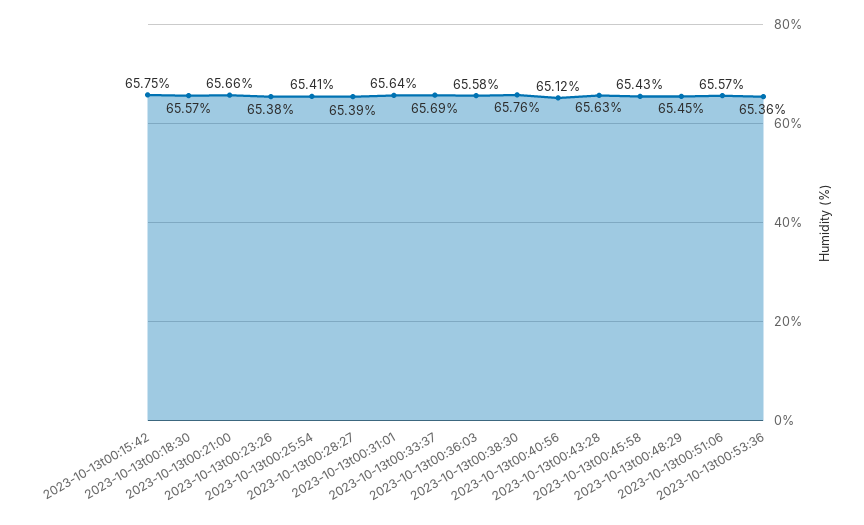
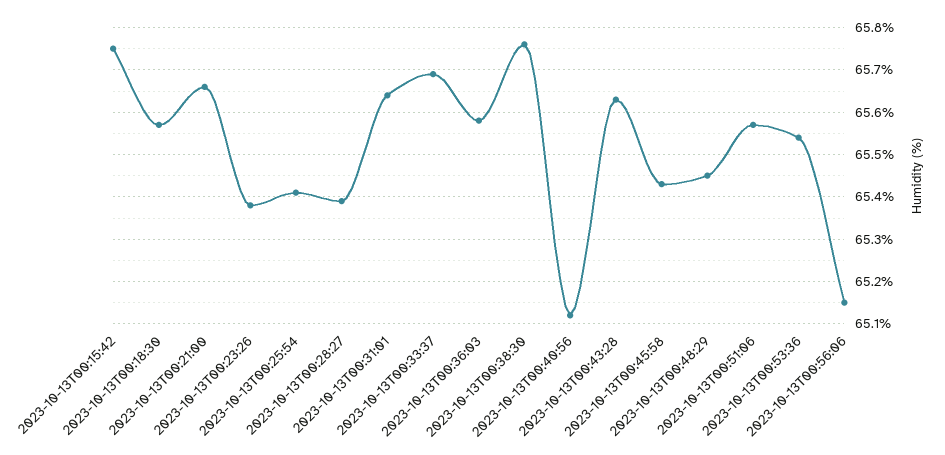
2023-10-13t00:53:36: 65.36 -> 65.55
2023-10-13T00:56:06: none -> 65.15

